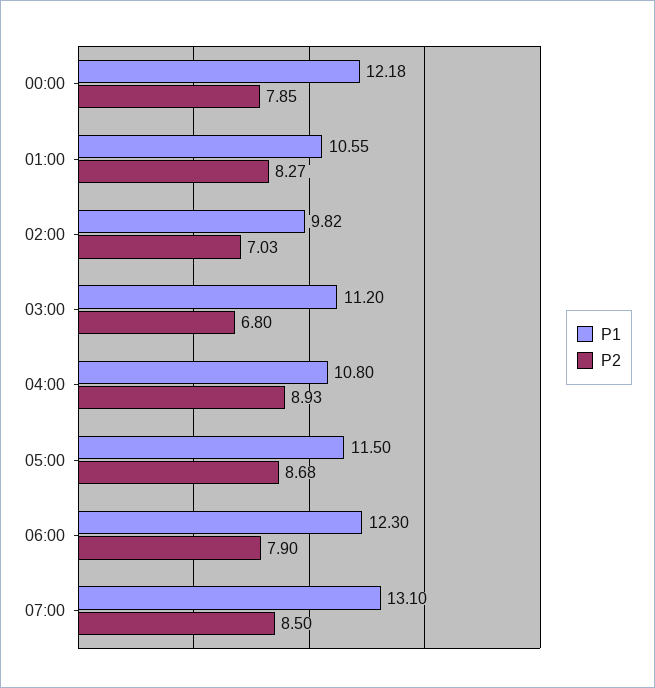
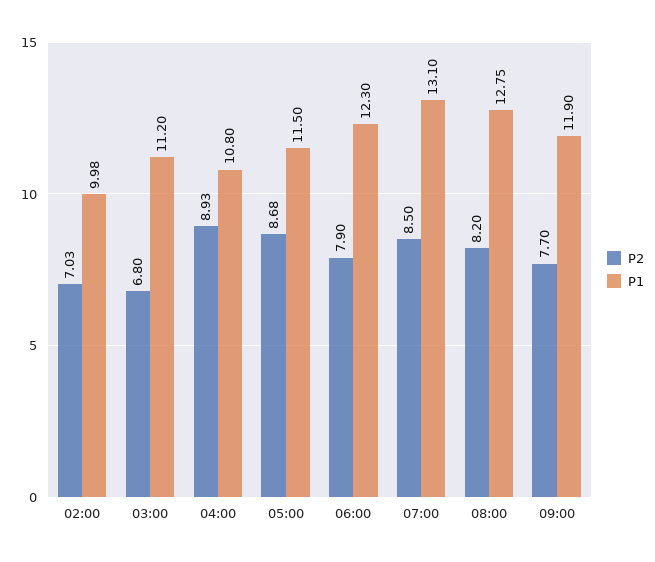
P1, 00:00: 12.18 -> none
P2, 00:00: 7.85 -> none
P1, 01:00: 10.55 -> none
P2, 01:00: 8.27 -> none
P1, 02:00: 9.82 -> 9.98
P2, 08:00: none -> 8.2
P1, 08:00: none -> 12.75
P2, 09:00: none -> 7.7
P1, 09:00: none -> 11.9

